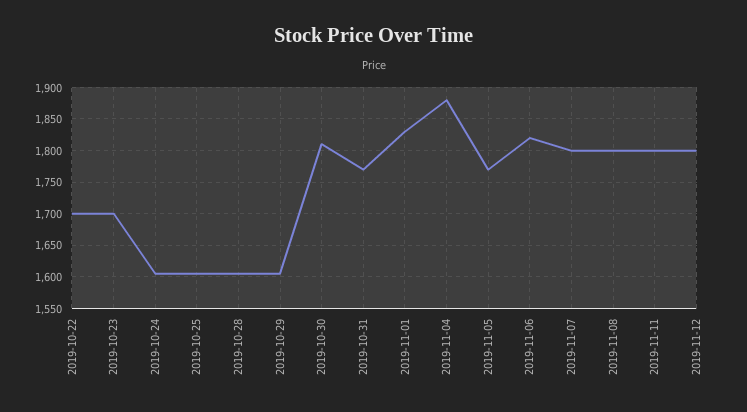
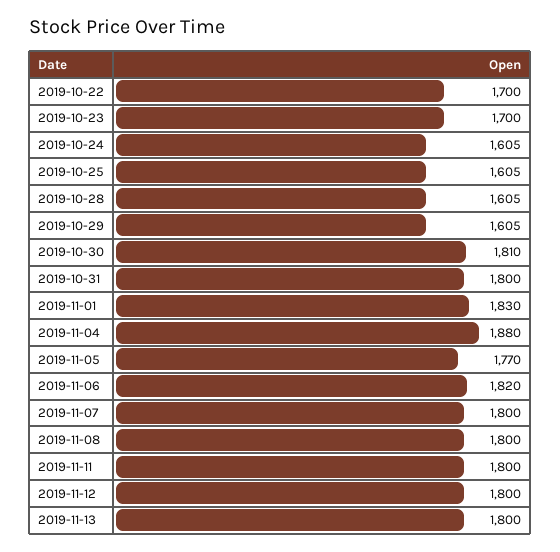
2019-10-31: 1770 -> 1800
2019-11-13: none -> 1800

